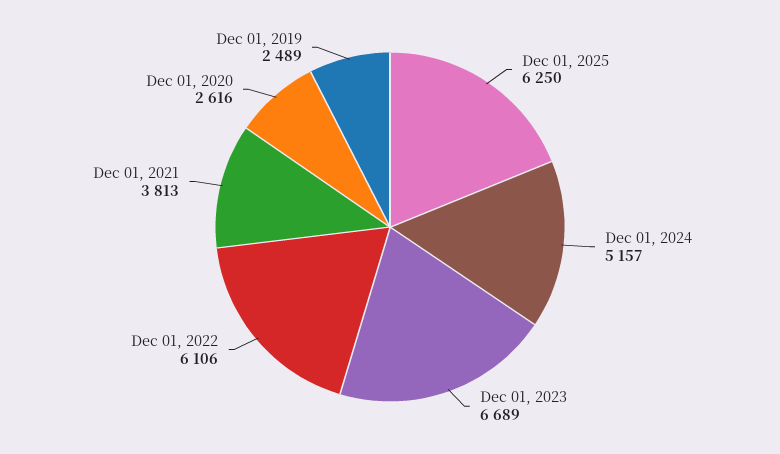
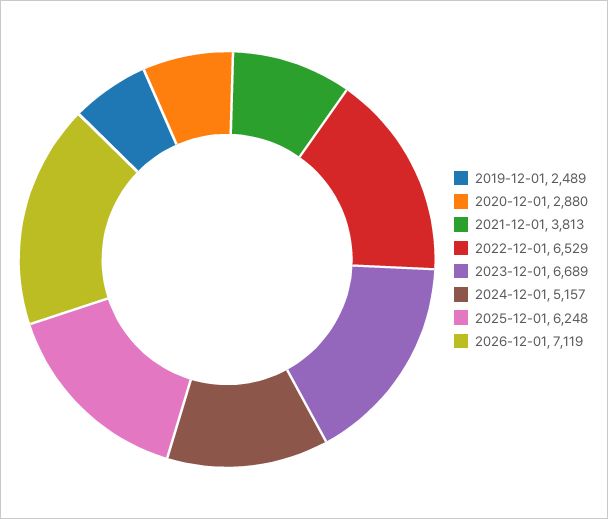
Dec 01, 2025: 6250 -> 6248
Dec 01, 2022: 6106 -> 6529
Dec 01, 2020: 2616 -> 2880
2026-12-01: none -> 7119

